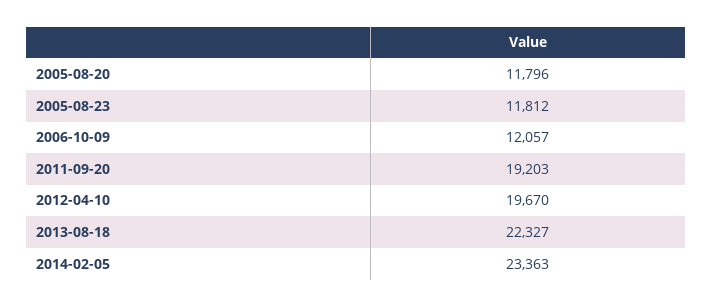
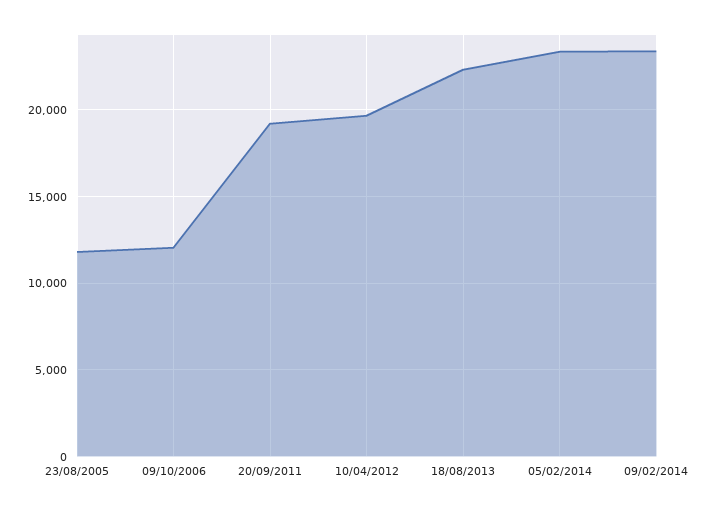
2005-08-20: 11796 -> none
09/02/2014: none -> 23500

